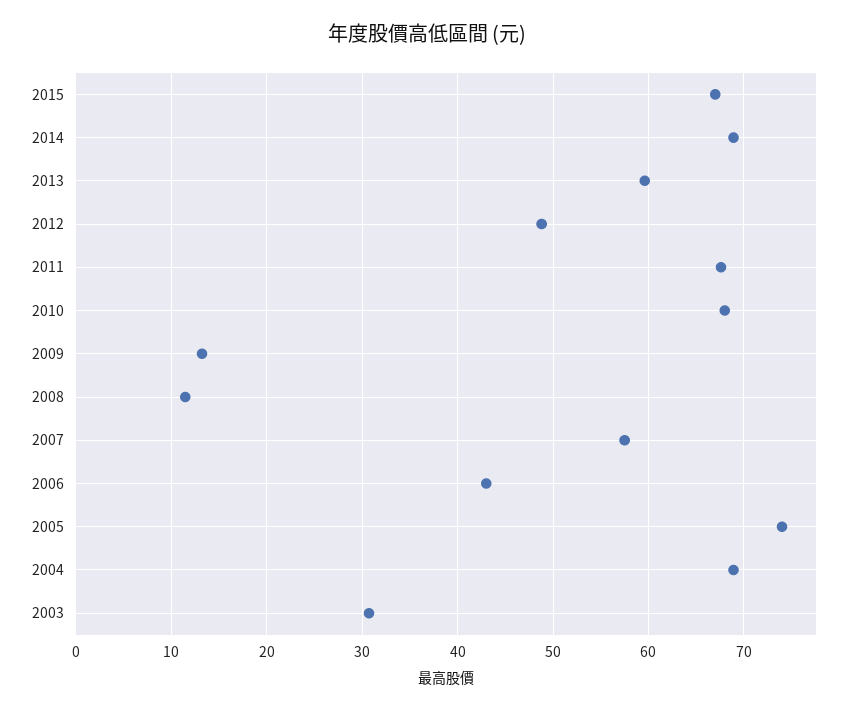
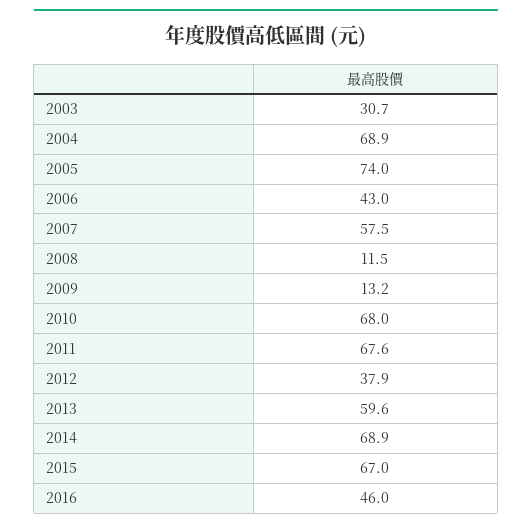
2012: 49 -> 37.9
2016: none -> 46

